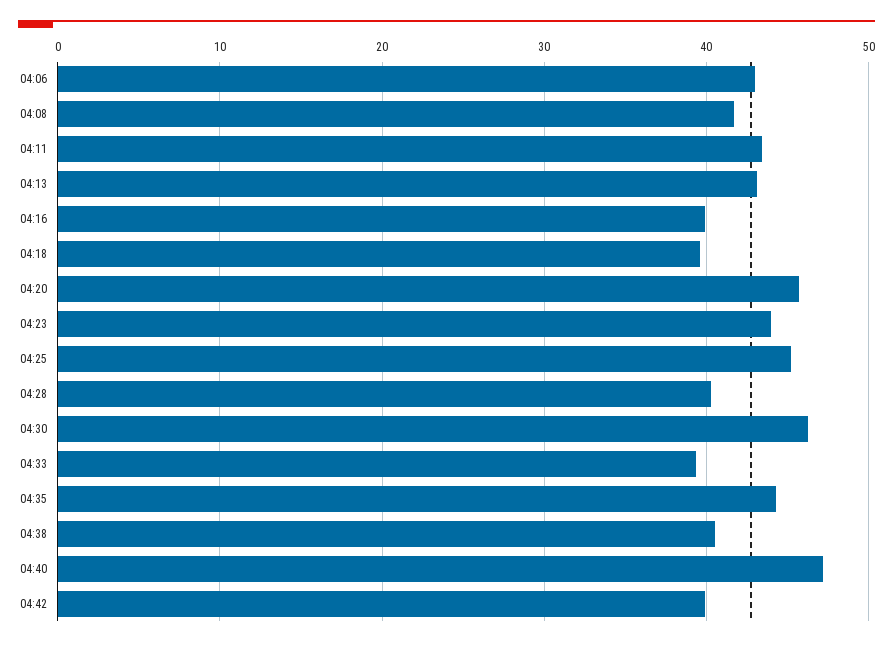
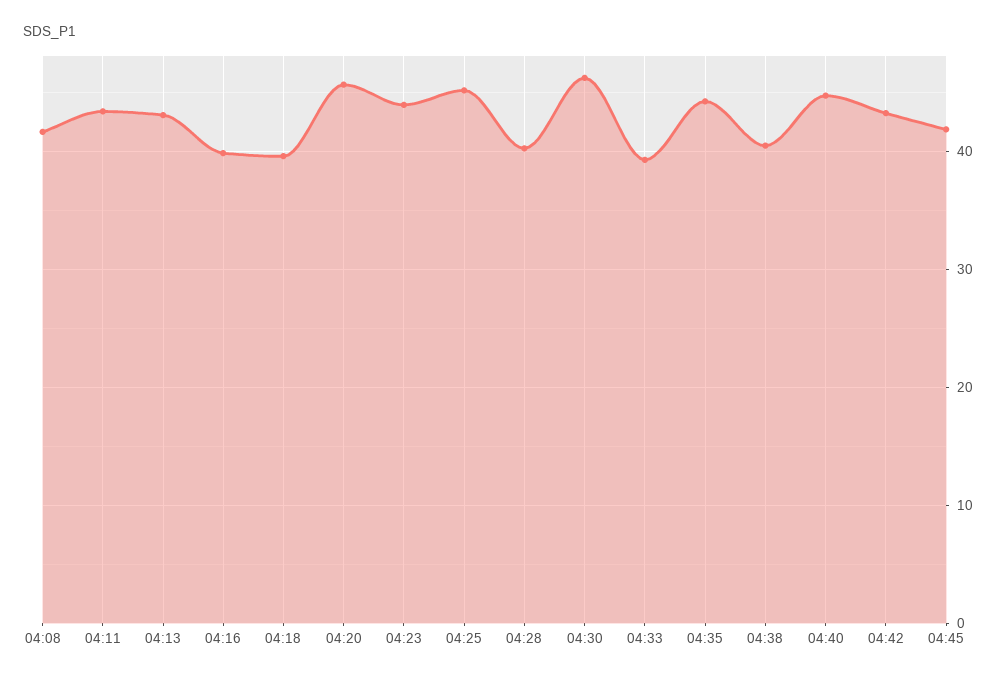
04:06: 43 -> none
04:40: 47 -> 45
04:42: 40 -> 43
04:45: none -> 42

